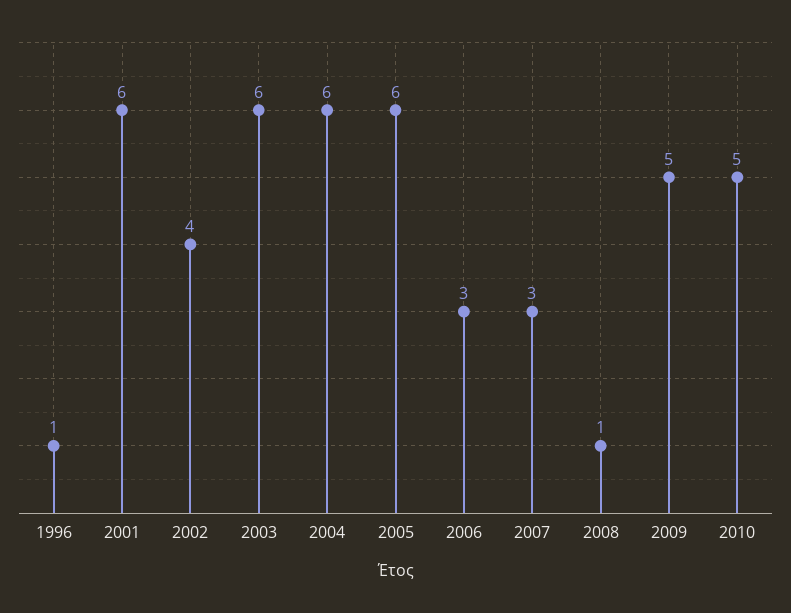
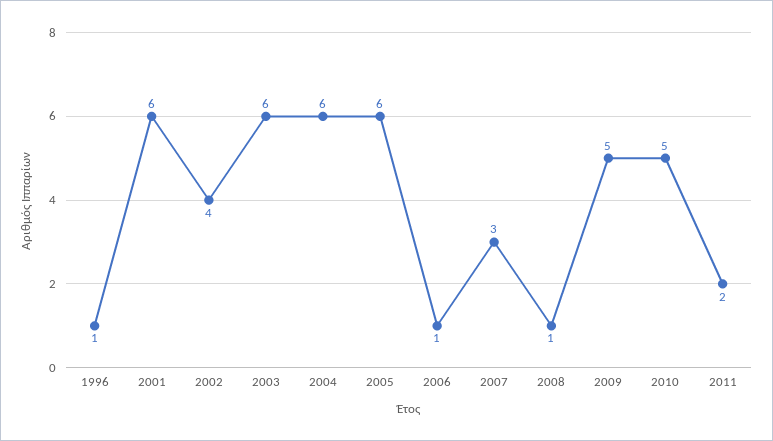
2006: 3 -> 1
2011: none -> 2

